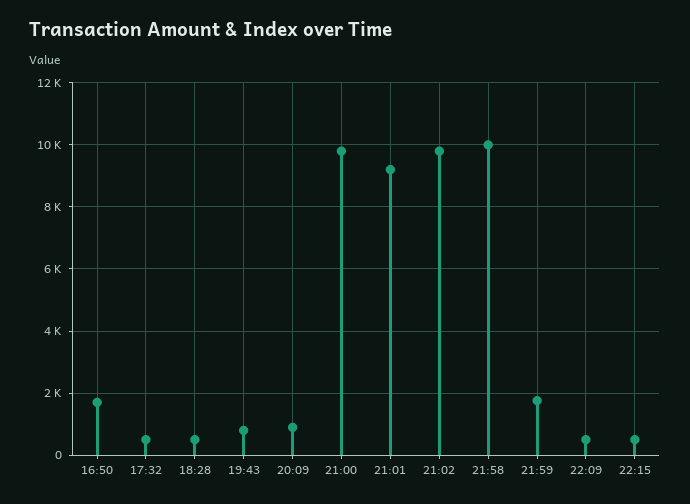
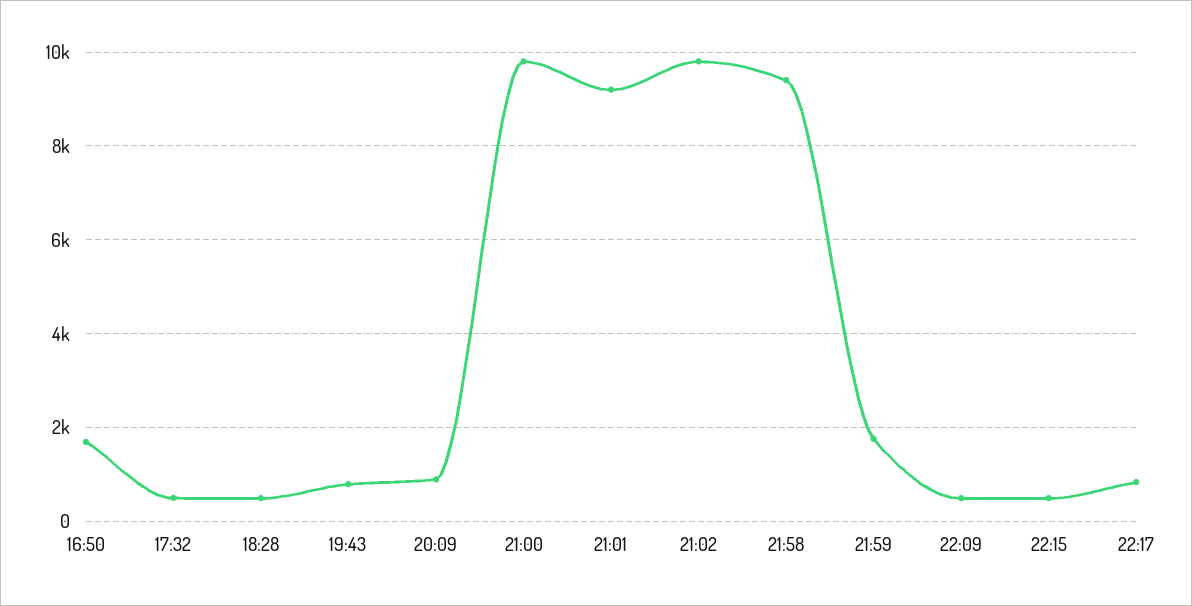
21:58: 10000 -> 9400
22:17: none -> 800

